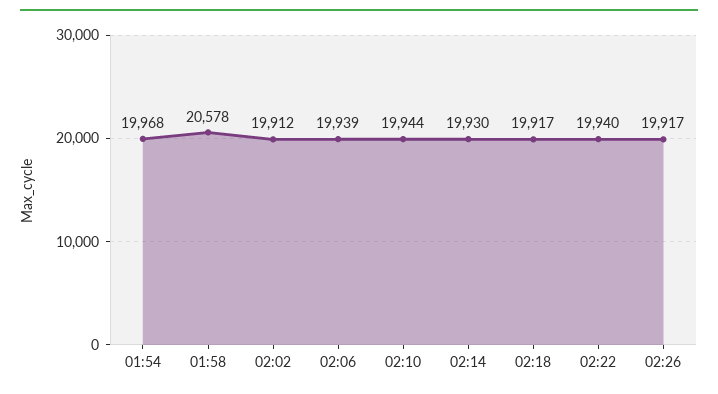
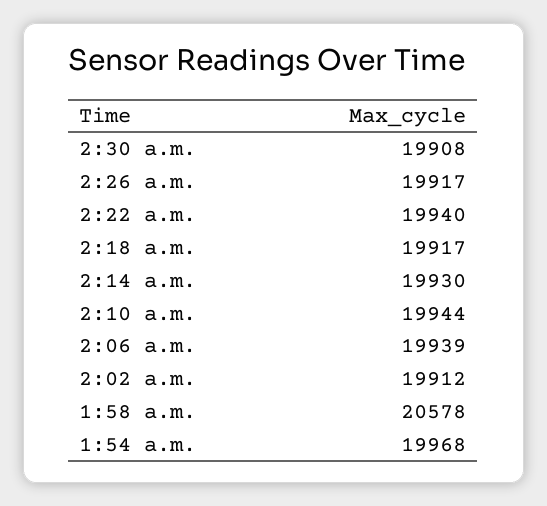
2:30 a.m.: none -> 19908

